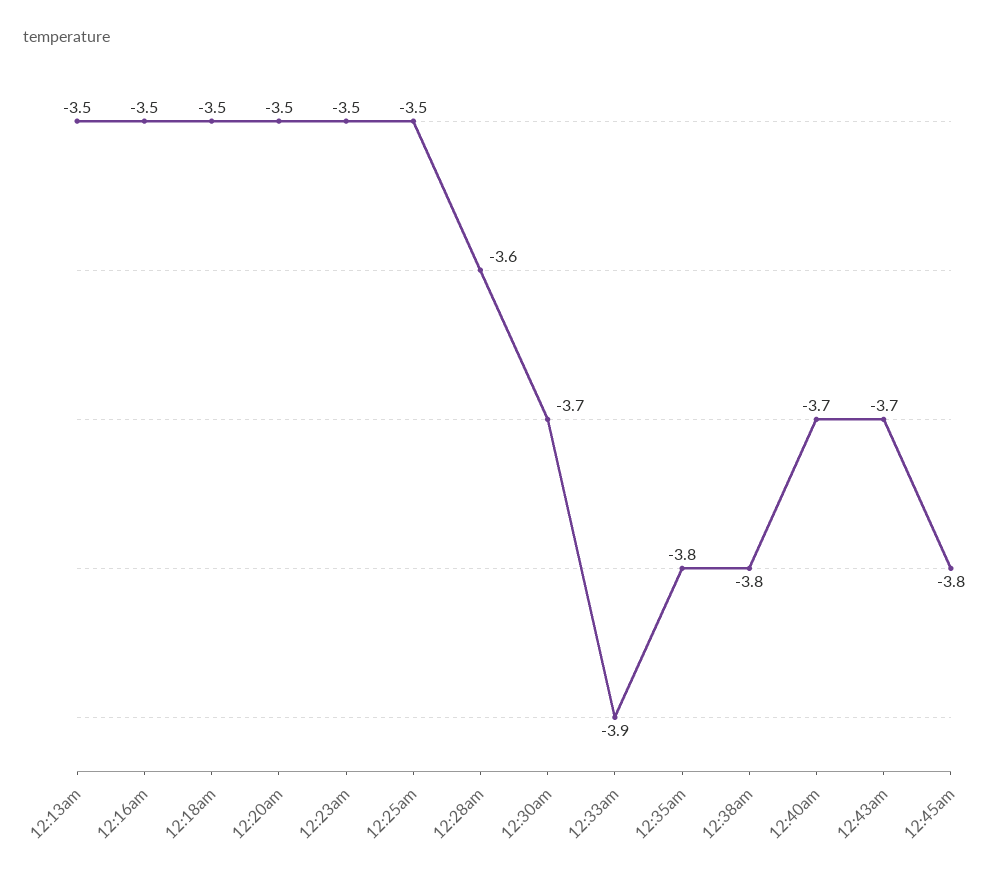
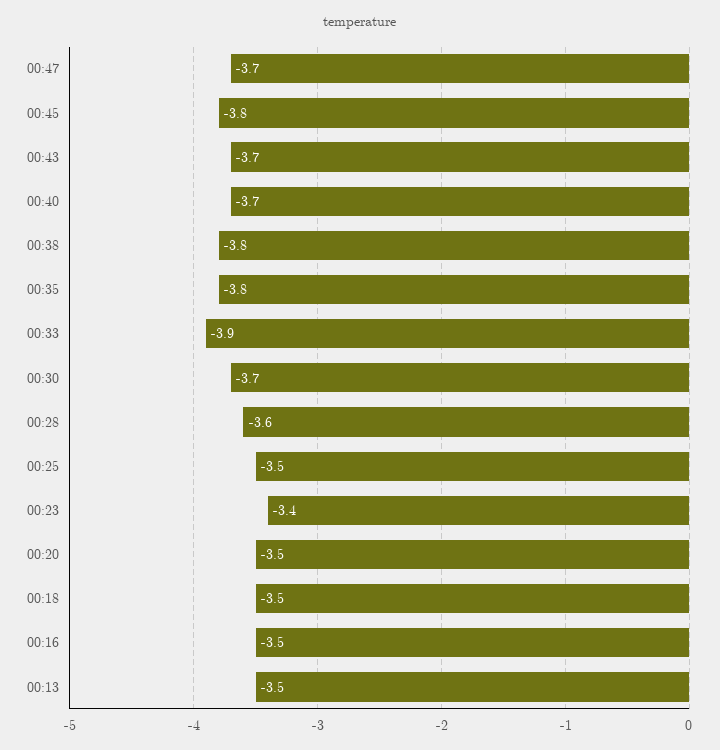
12:23am: -3.5 -> -3.4
00:47: none -> -3.7

